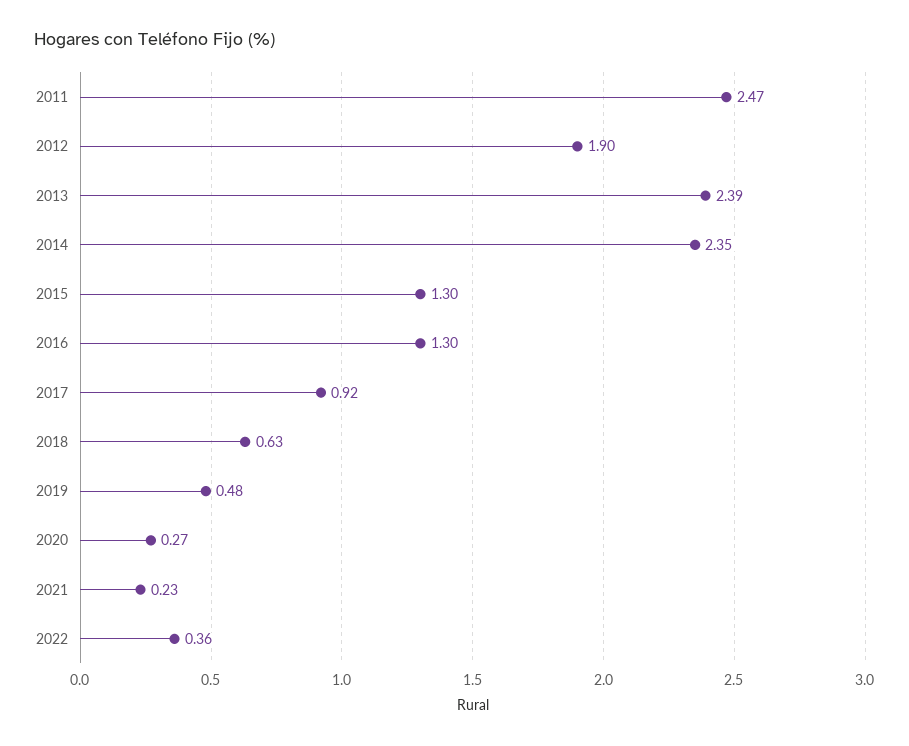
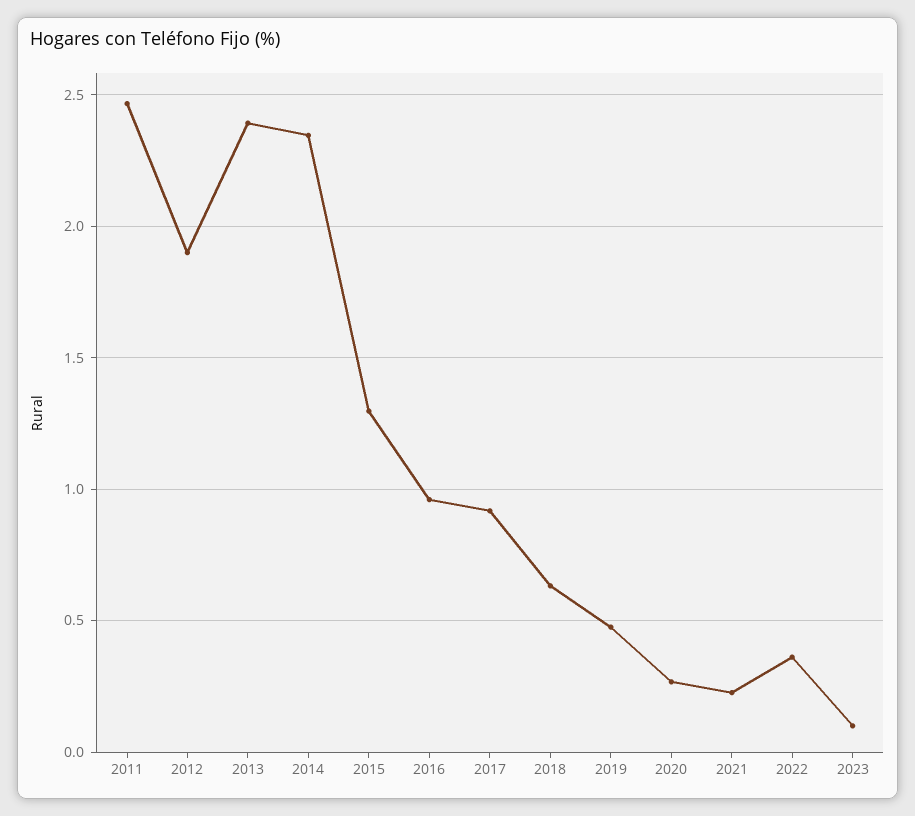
2016: 1.3 -> 0.95
2023: none -> 0.1

